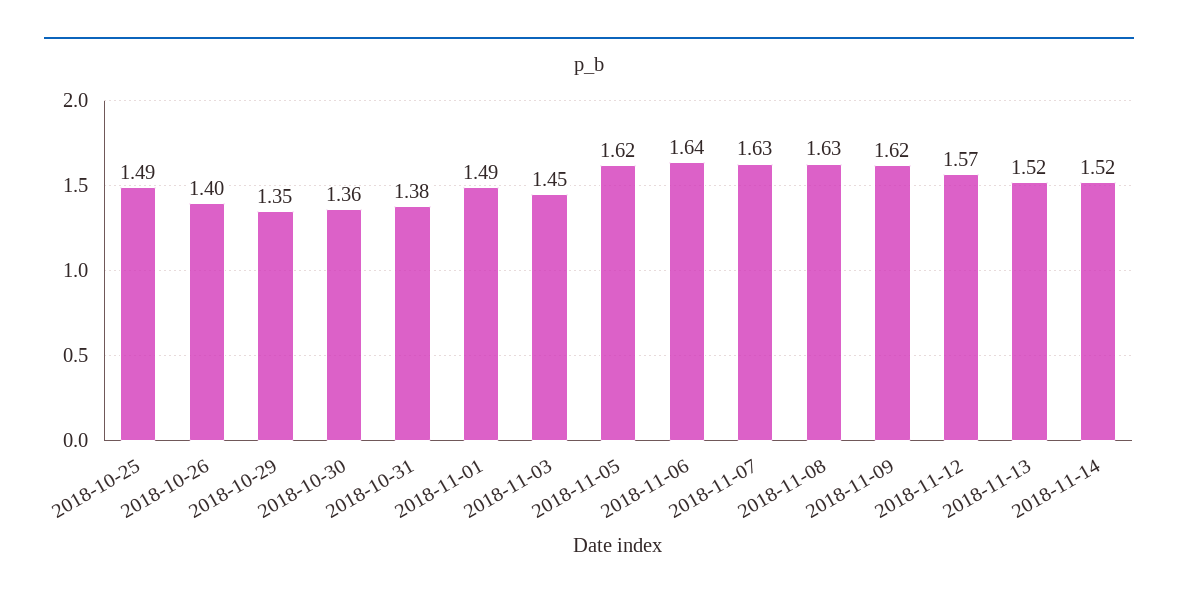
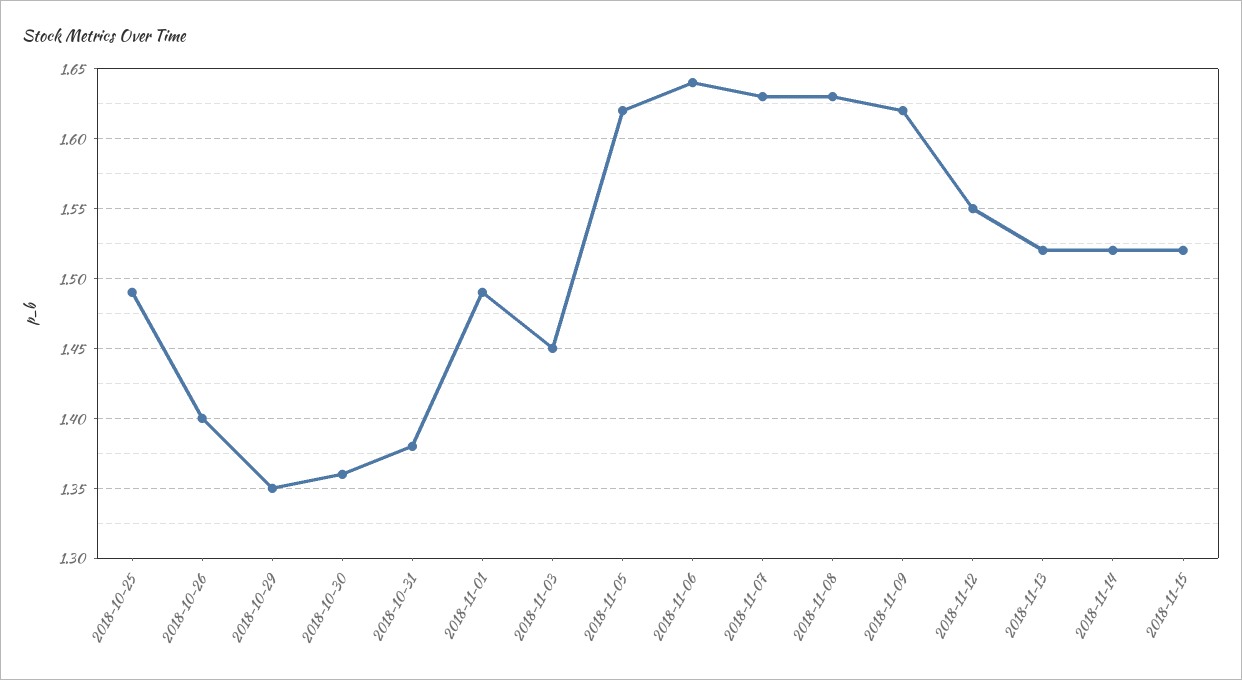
2018-11-12: 1.57 -> 1.55
2018-11-15: none -> 1.52

